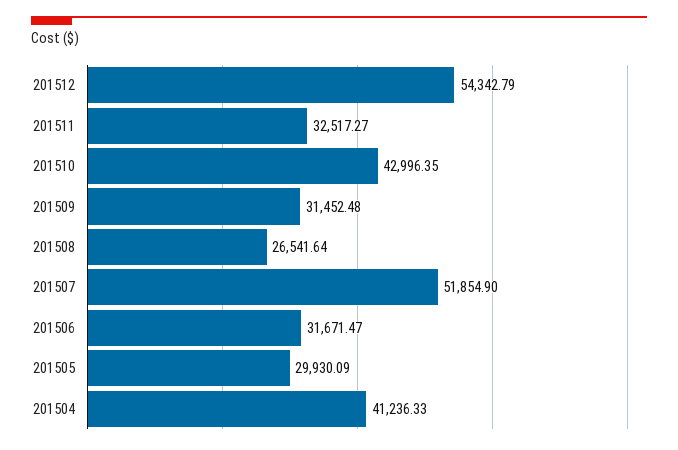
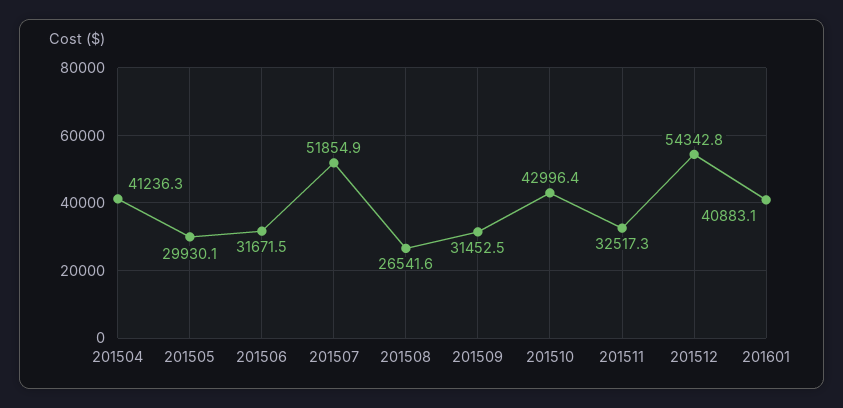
201601: none -> 40883.1

